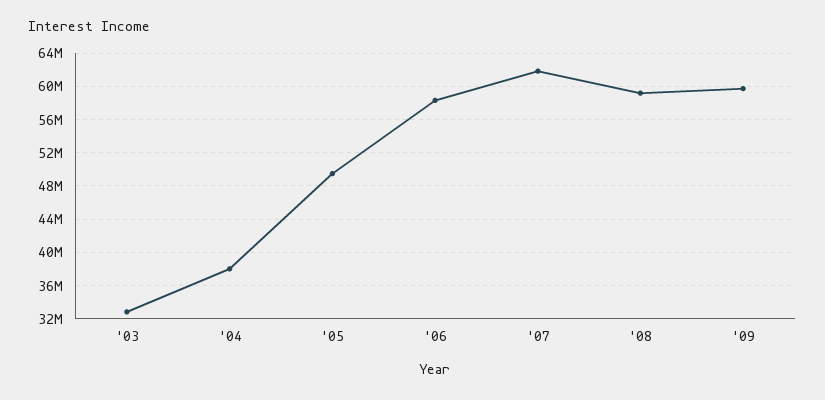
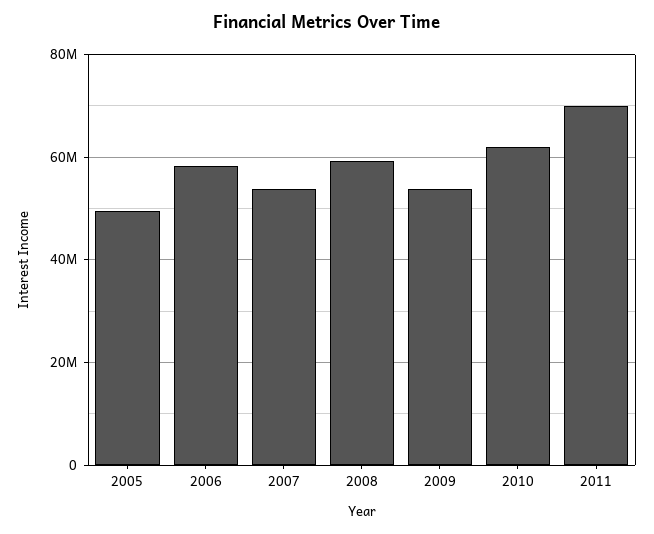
'03: 33000000 -> none
'04: 38000000 -> none
'07: 62000000 -> 54000000
'09: 60000000 -> 54000000
2010: none -> 62000000
2011: none -> 70000000

